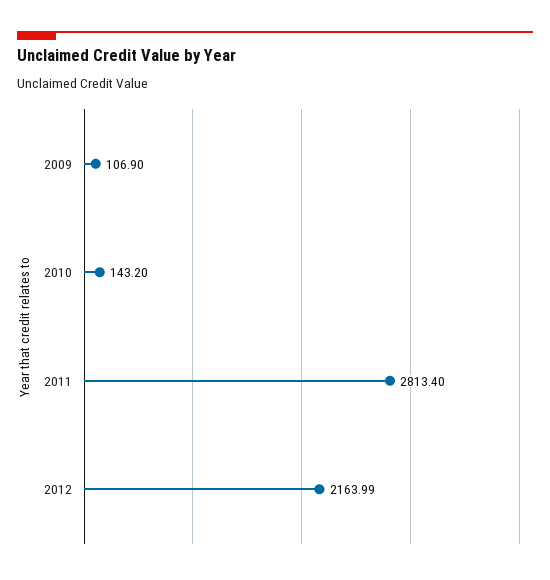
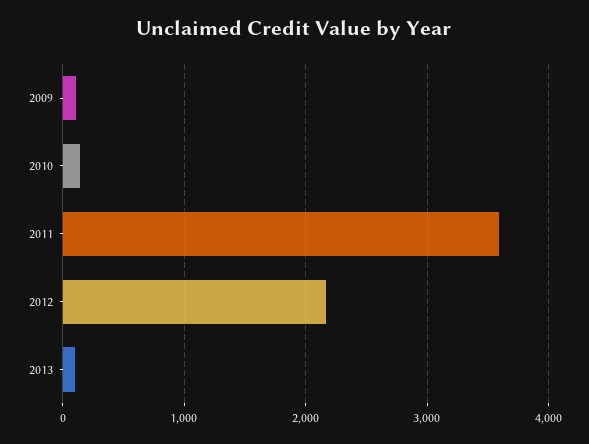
2011: 2813.4 -> 3600
2013: none -> 100

